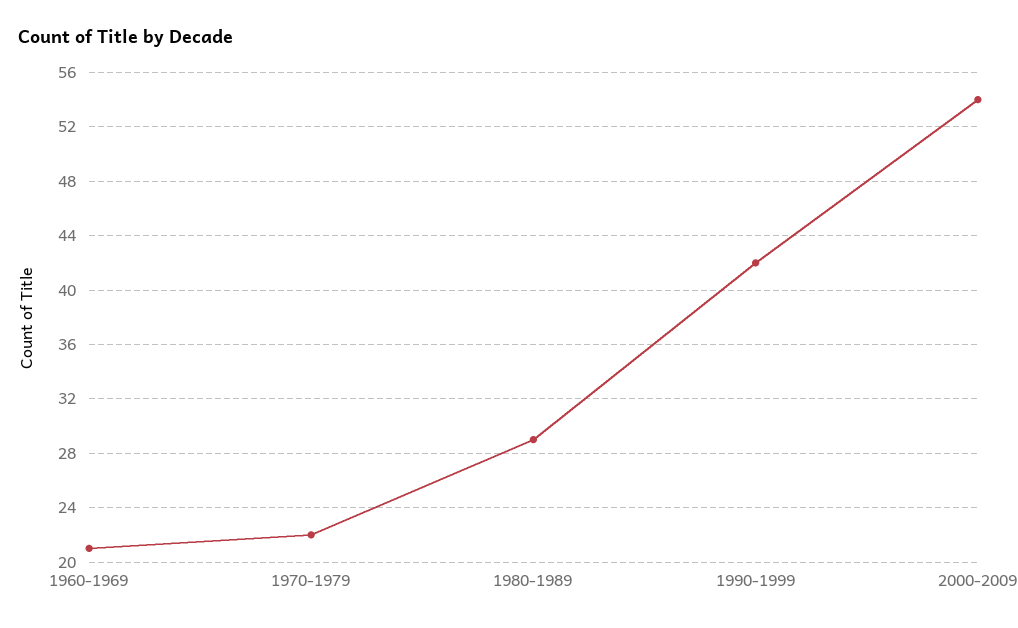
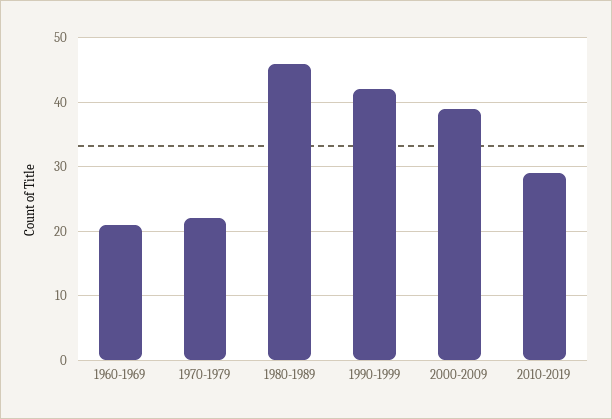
1980-1989: 29 -> 46
2000-2009: 54 -> 39
2010-2019: none -> 29

